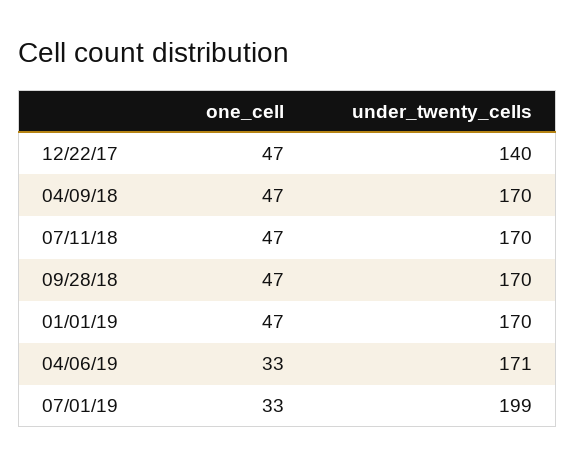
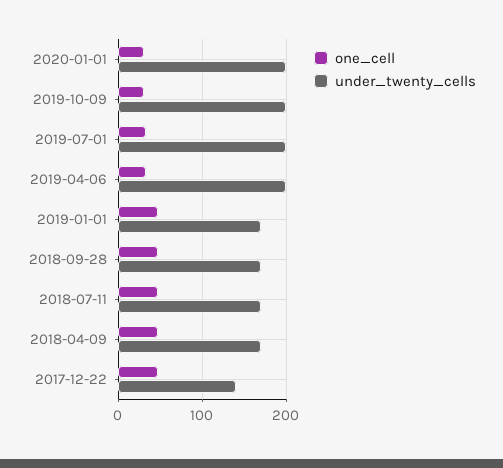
under_twenty_cells, 04/06/19: 171 -> 200
one_cell, 2020-01-01: none -> 30
under_twenty_cells, 2020-01-01: none -> 200
one_cell, 2019-10-09: none -> 30
under_twenty_cells, 2019-10-09: none -> 200

